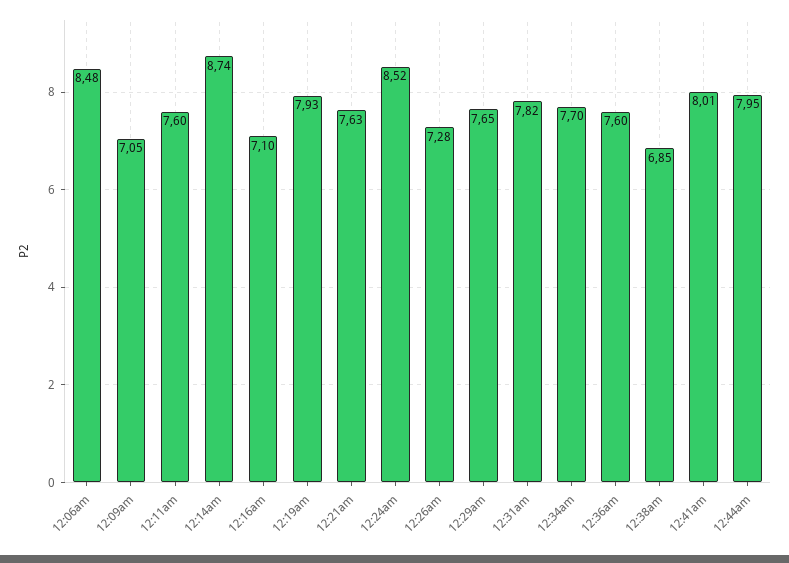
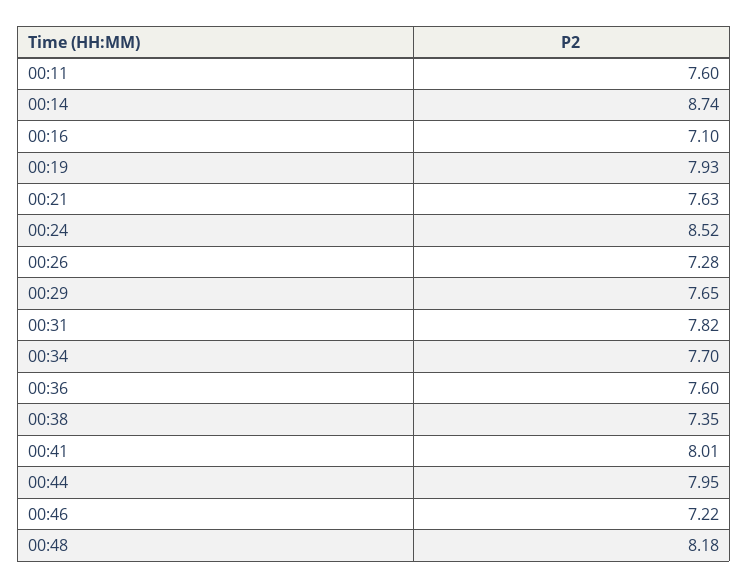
12:06am: 8.48 -> none
12:09am: 7.05 -> none
12:38am: 6.85 -> 7.35
00:46: none -> 7.22
00:48: none -> 8.18

